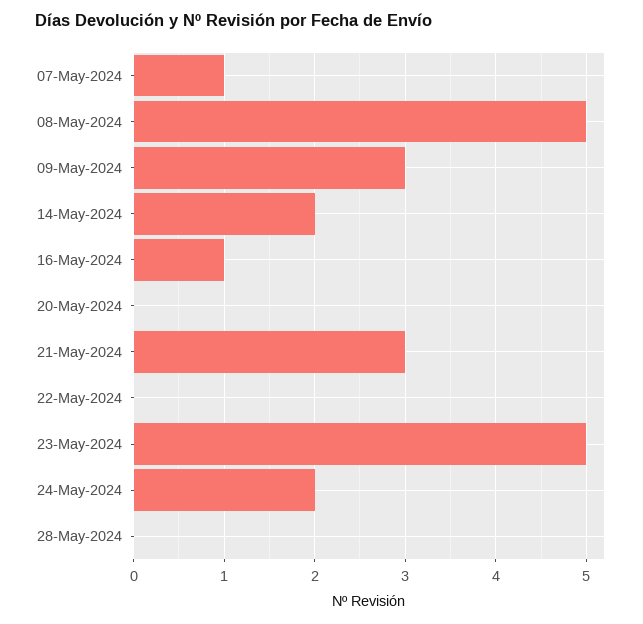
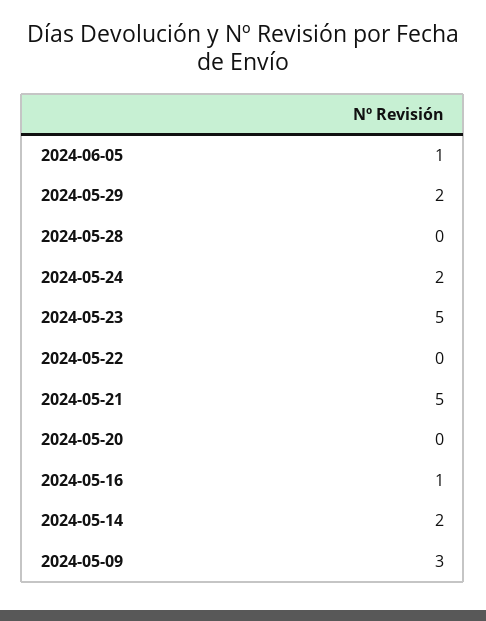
07-May-2024: 1 -> none
08-May-2024: 5 -> none
21-May-2024: 3 -> 5
2024-06-05: none -> 1
2024-05-29: none -> 2

